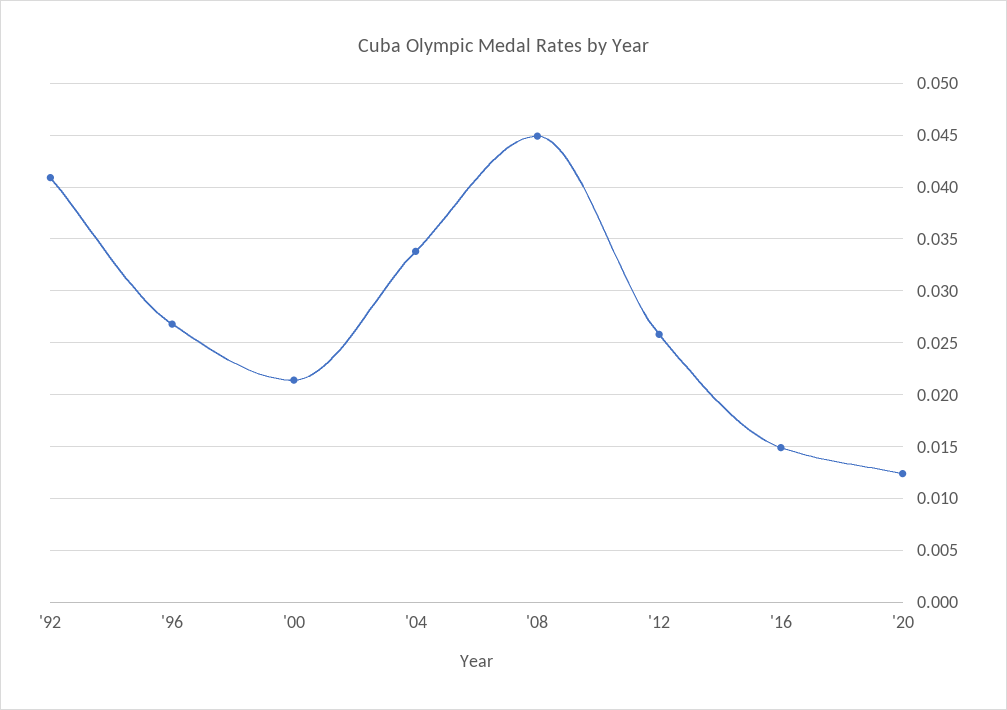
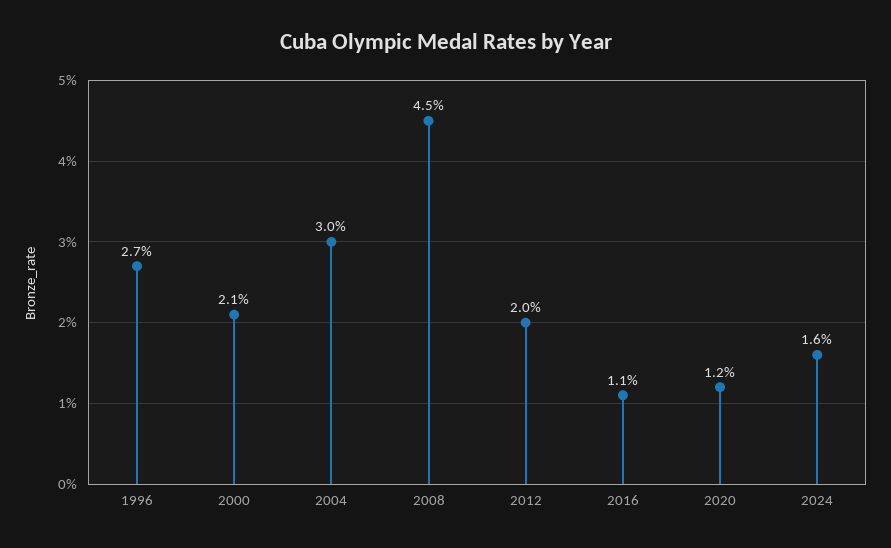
'92: 0.041 -> none
'04: 0.034 -> 0.03
'12: 0.026 -> 0.02
'16: 0.015 -> 0.011
2024: none -> 0.016

